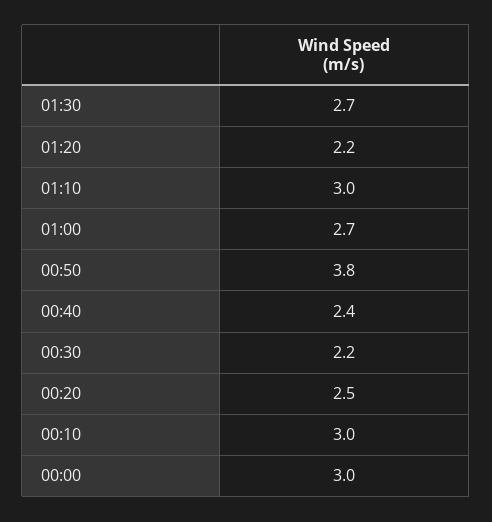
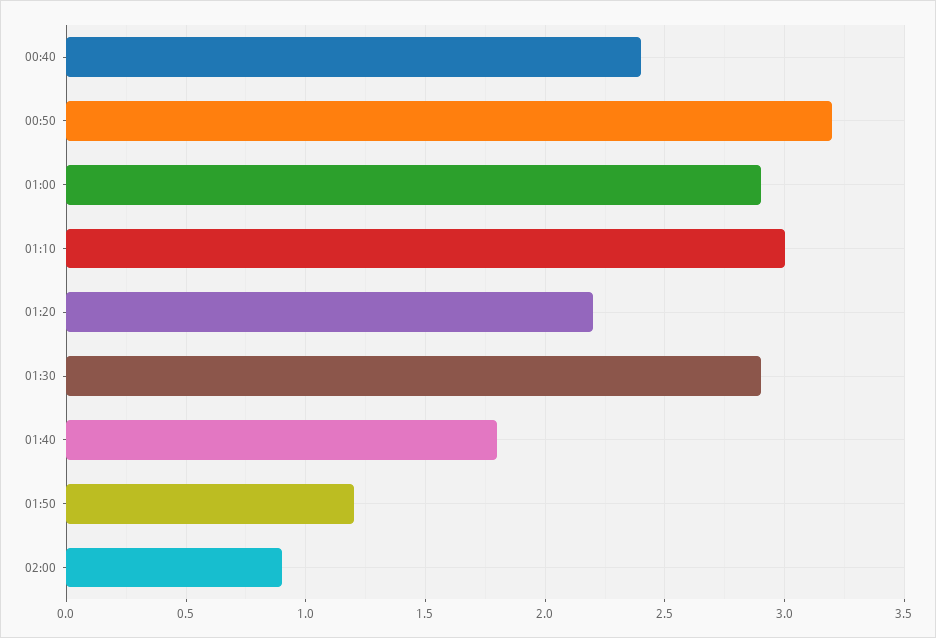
01:30: 2.7 -> 2.9
01:00: 2.7 -> 2.9
00:50: 3.8 -> 3.2
00:30: 2.2 -> none
00:20: 2.5 -> none
00:10: 3 -> none
00:00: 3 -> none
01:40: none -> 1.8
01:50: none -> 1.2
02:00: none -> 0.9

